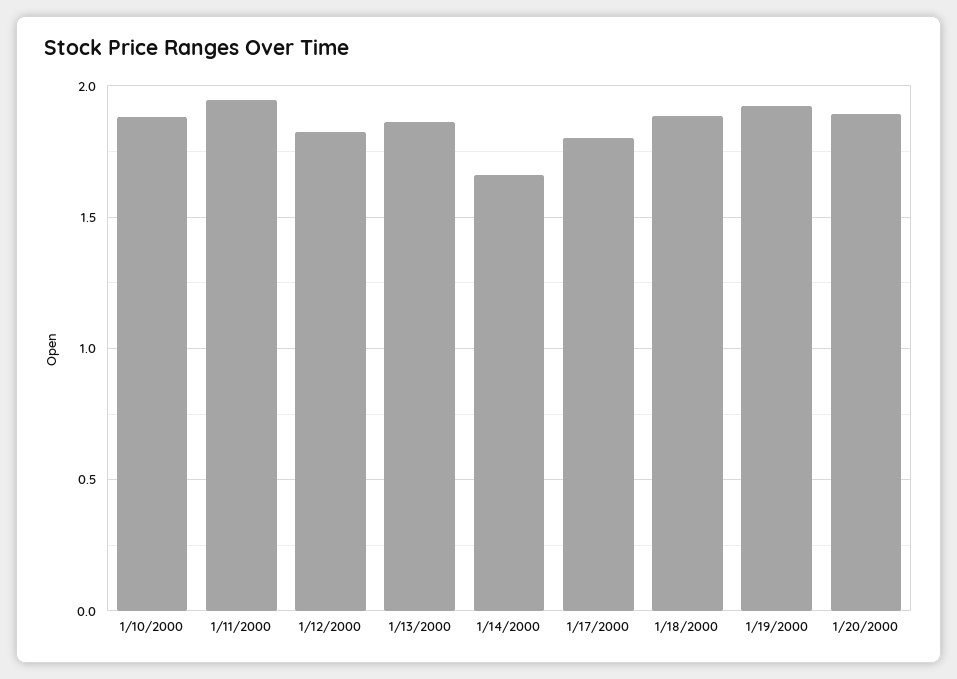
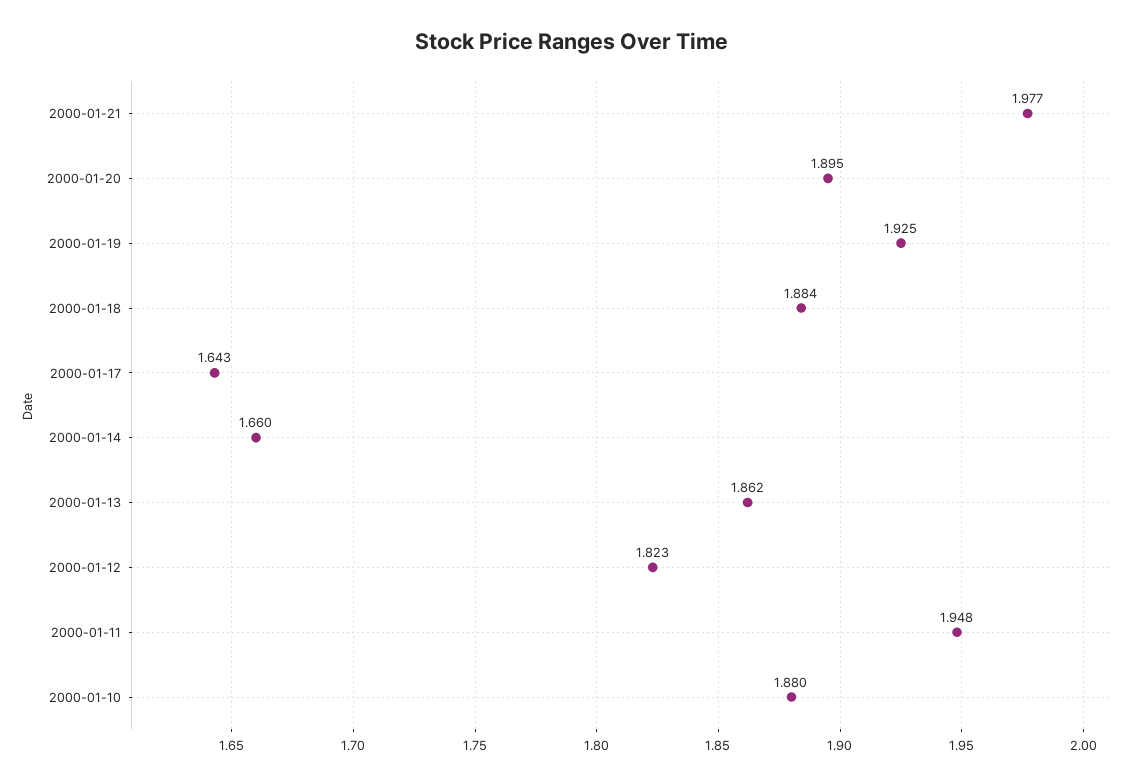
1/17/2000: 1.8 -> 1.643
2000-01-21: none -> 1.977

